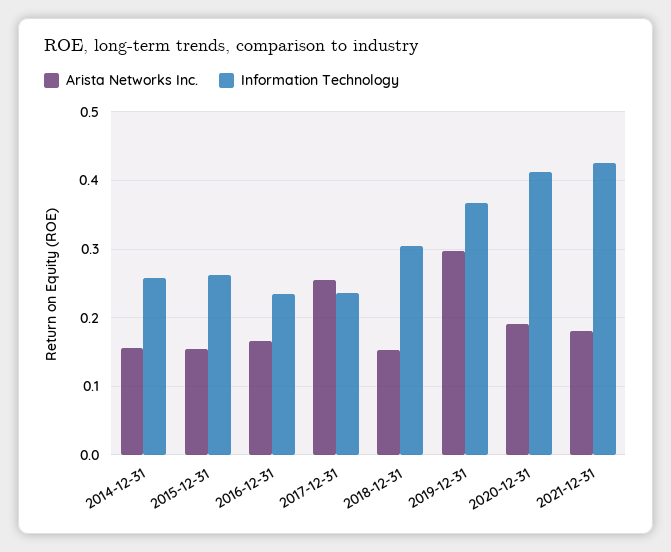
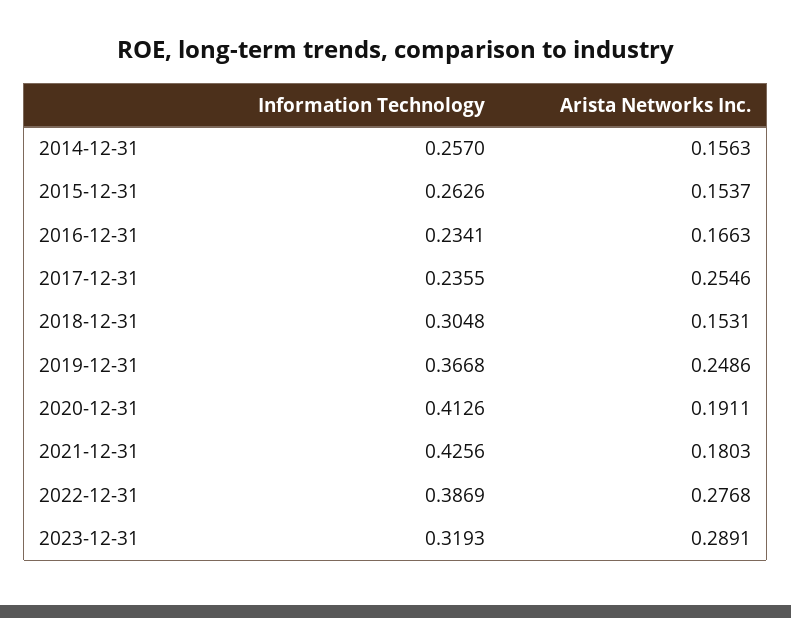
Arista Networks Inc., 2019-12-31: 0.3 -> 0.2486
Information Technology, 2022-12-31: none -> 0.3869
Arista Networks Inc., 2022-12-31: none -> 0.2768
Information Technology, 2023-12-31: none -> 0.3193
Arista Networks Inc., 2023-12-31: none -> 0.2891

